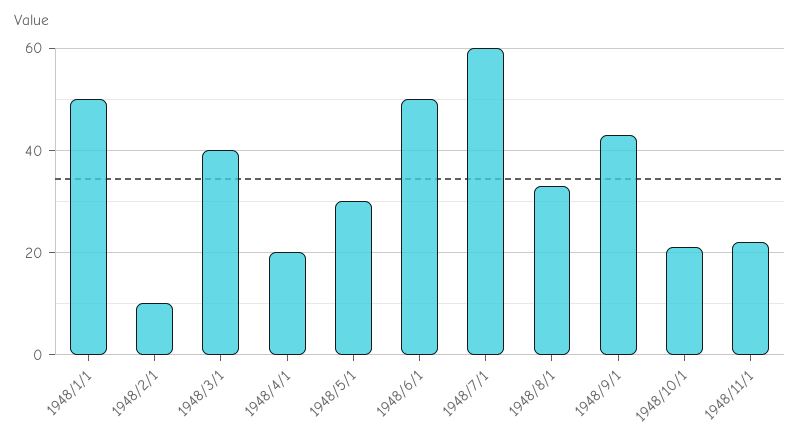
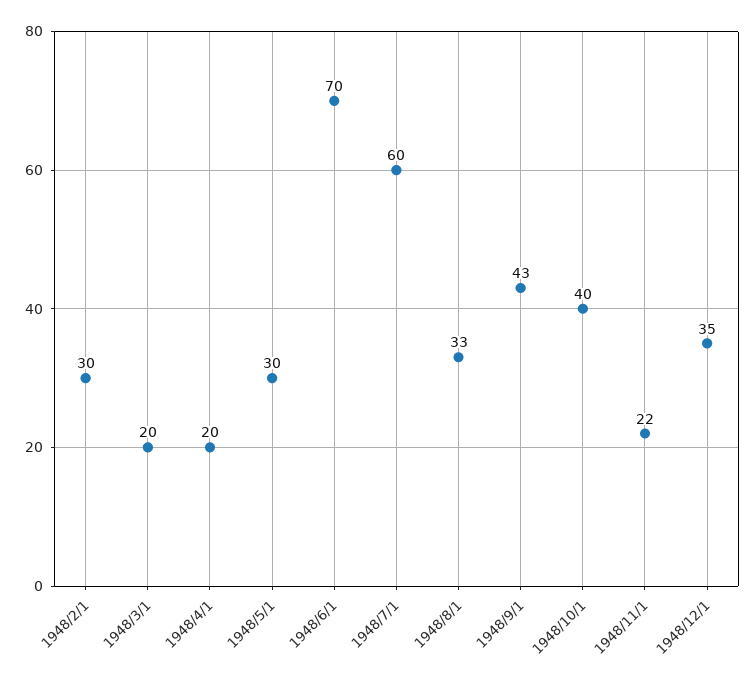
1948/1/1: 50 -> none
1948/2/1: 10 -> 30
1948/3/1: 40 -> 20
1948/6/1: 50 -> 70
1948/10/1: 20 -> 40
1948/12/1: none -> 35

